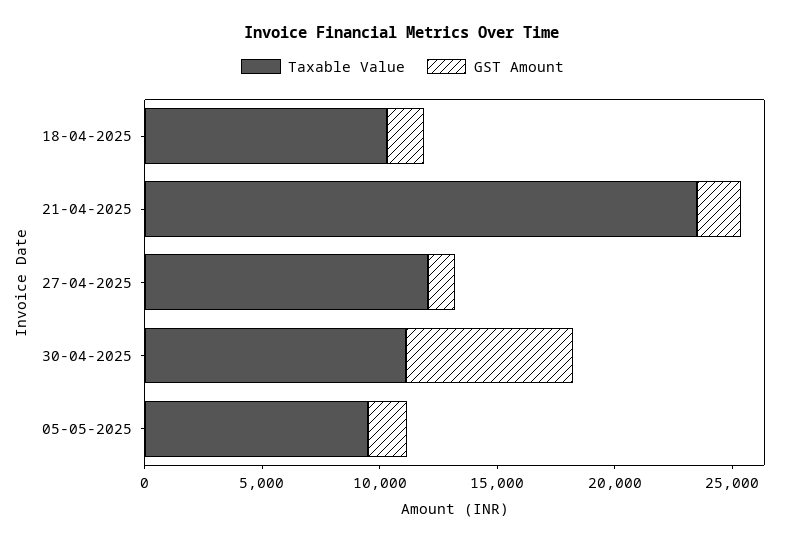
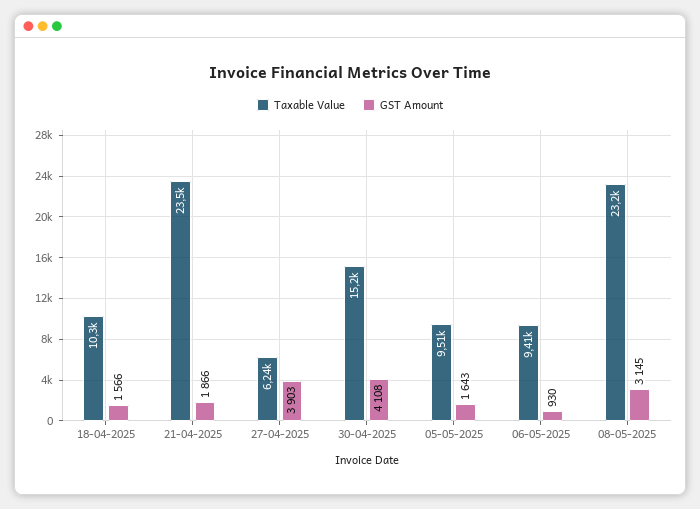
Taxable Value, 27-04-2025: 12000 -> 6240
GST Amount, 27-04-2025: 1000 -> 3903
Taxable Value, 30-04-2025: 11000 -> 15200
GST Amount, 30-04-2025: 7000 -> 4108
Taxable Value, 06-05-2025: none -> 9410
GST Amount, 06-05-2025: none -> 930
Taxable Value, 08-05-2025: none -> 23200
GST Amount, 08-05-2025: none -> 3145

